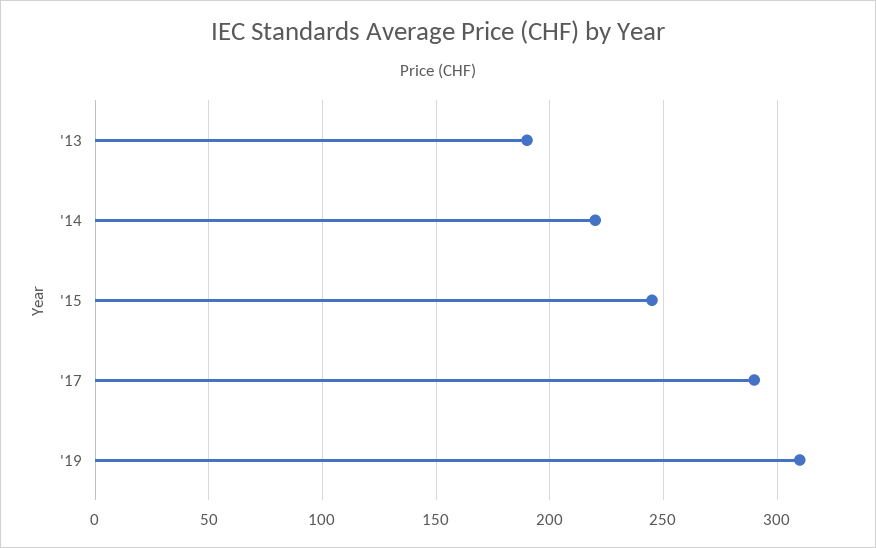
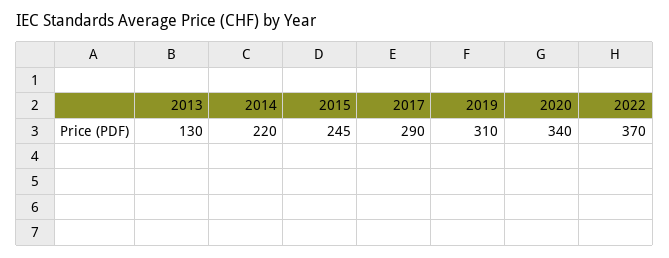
'13: 190 -> 130
2020: none -> 340
2022: none -> 370

